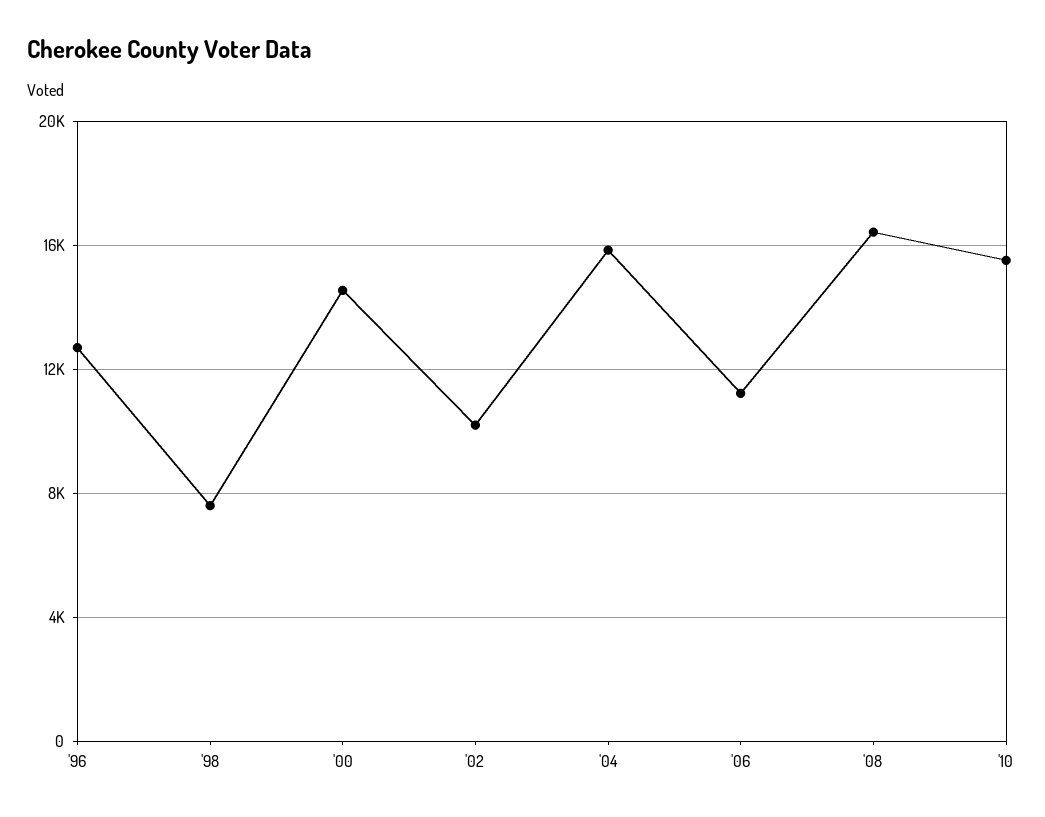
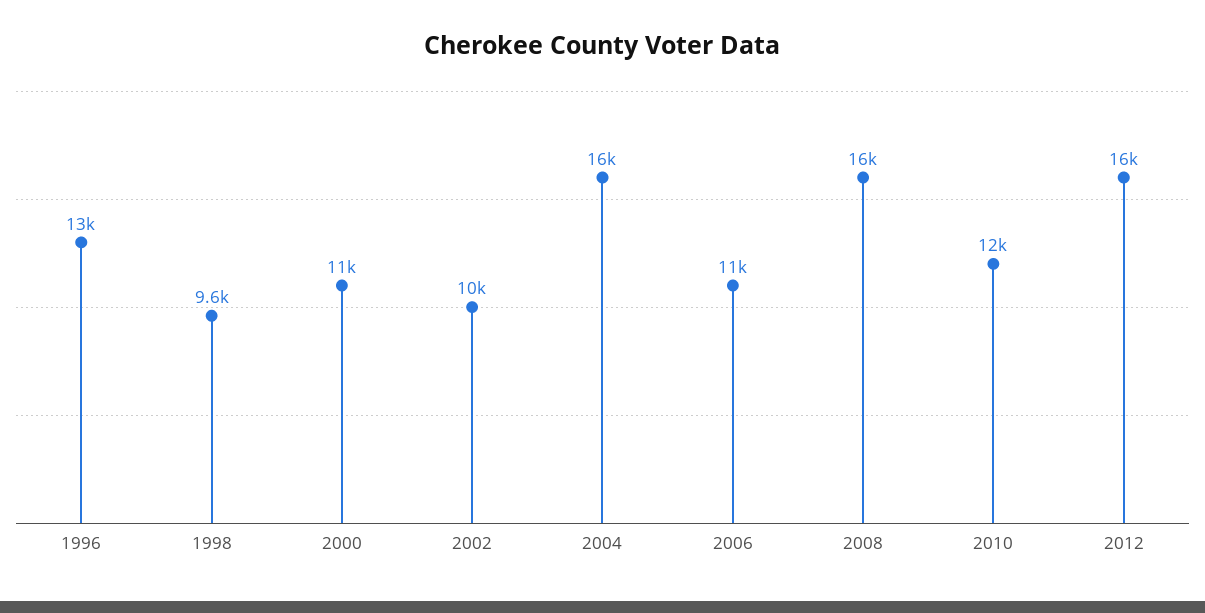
'98: 7500 -> 9600
'00: 14500 -> 11000
'10: 15500 -> 12000
2012: none -> 16000

